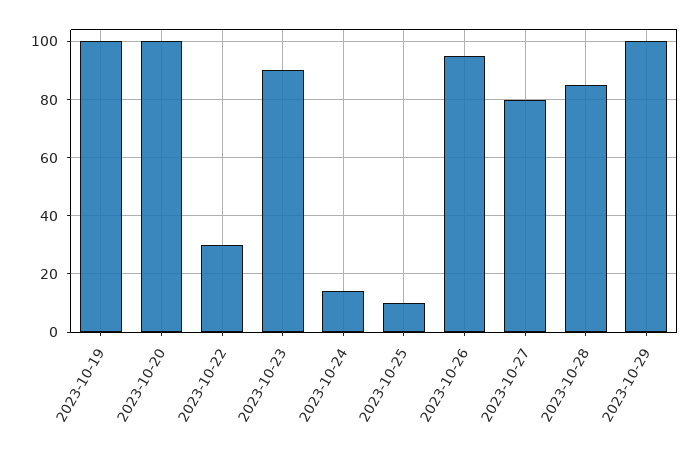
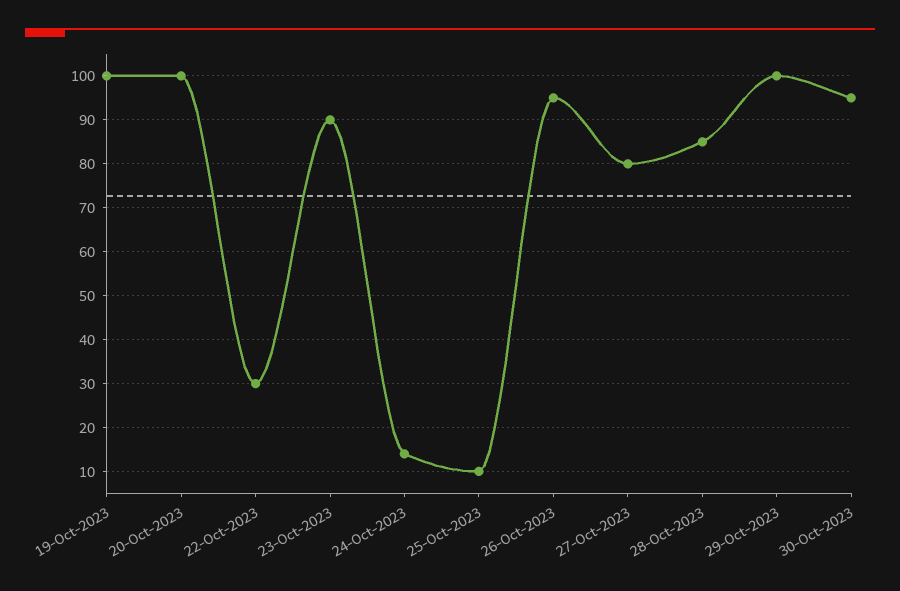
30-Oct-2023: none -> 95

